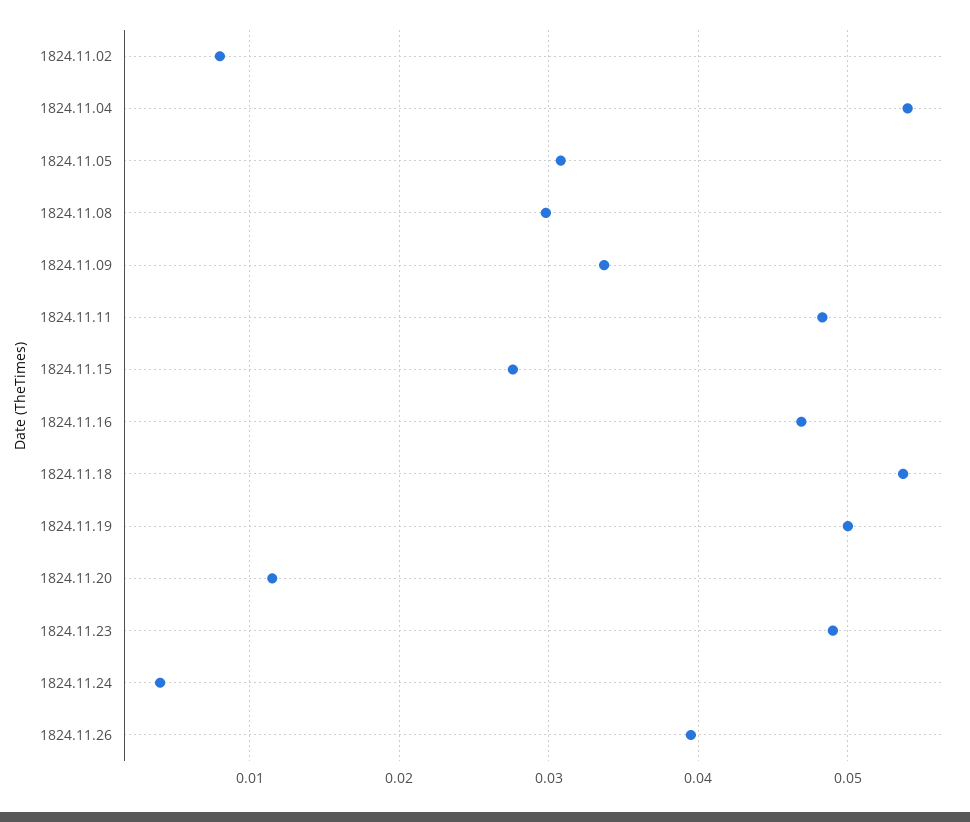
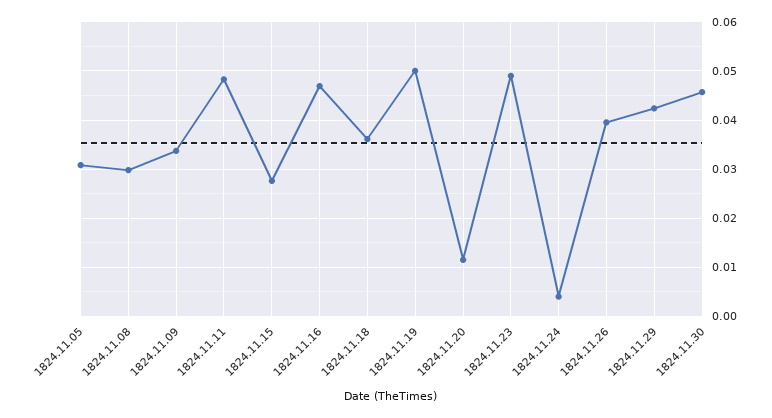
1824.11.02: 0.008 -> none
1824.11.04: 0.054 -> none
1824.11.18: 0.054 -> 0.036
1824.11.29: none -> 0.042
1824.11.30: none -> 0.046

